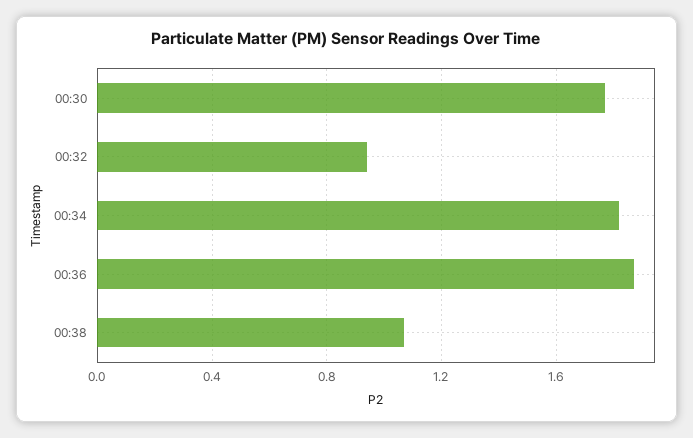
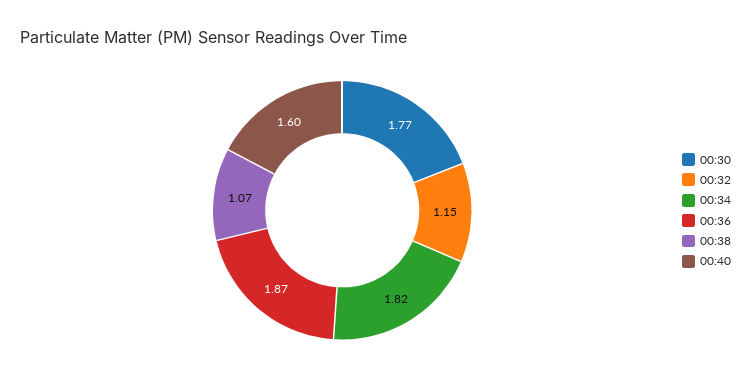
00:32: 0.95 -> 1.15
00:40: none -> 1.6

